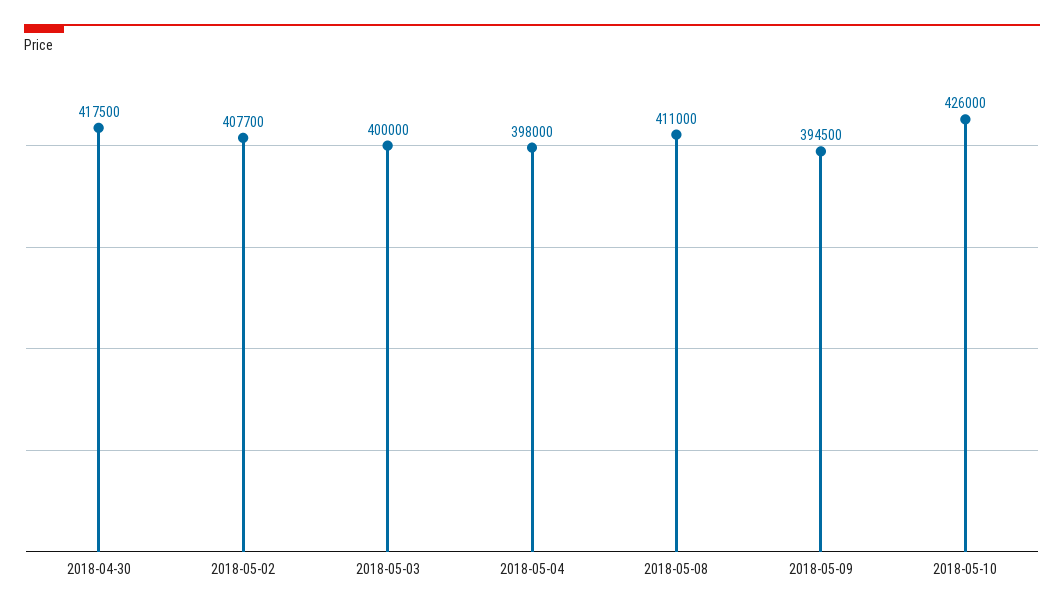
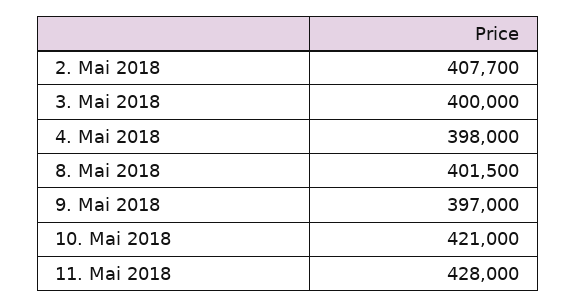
2018-04-30: 417500 -> none
2018-05-08: 411000 -> 401500
2018-05-09: 394500 -> 397000
2018-05-10: 426000 -> 421000
11. Mai 2018: none -> 428000

